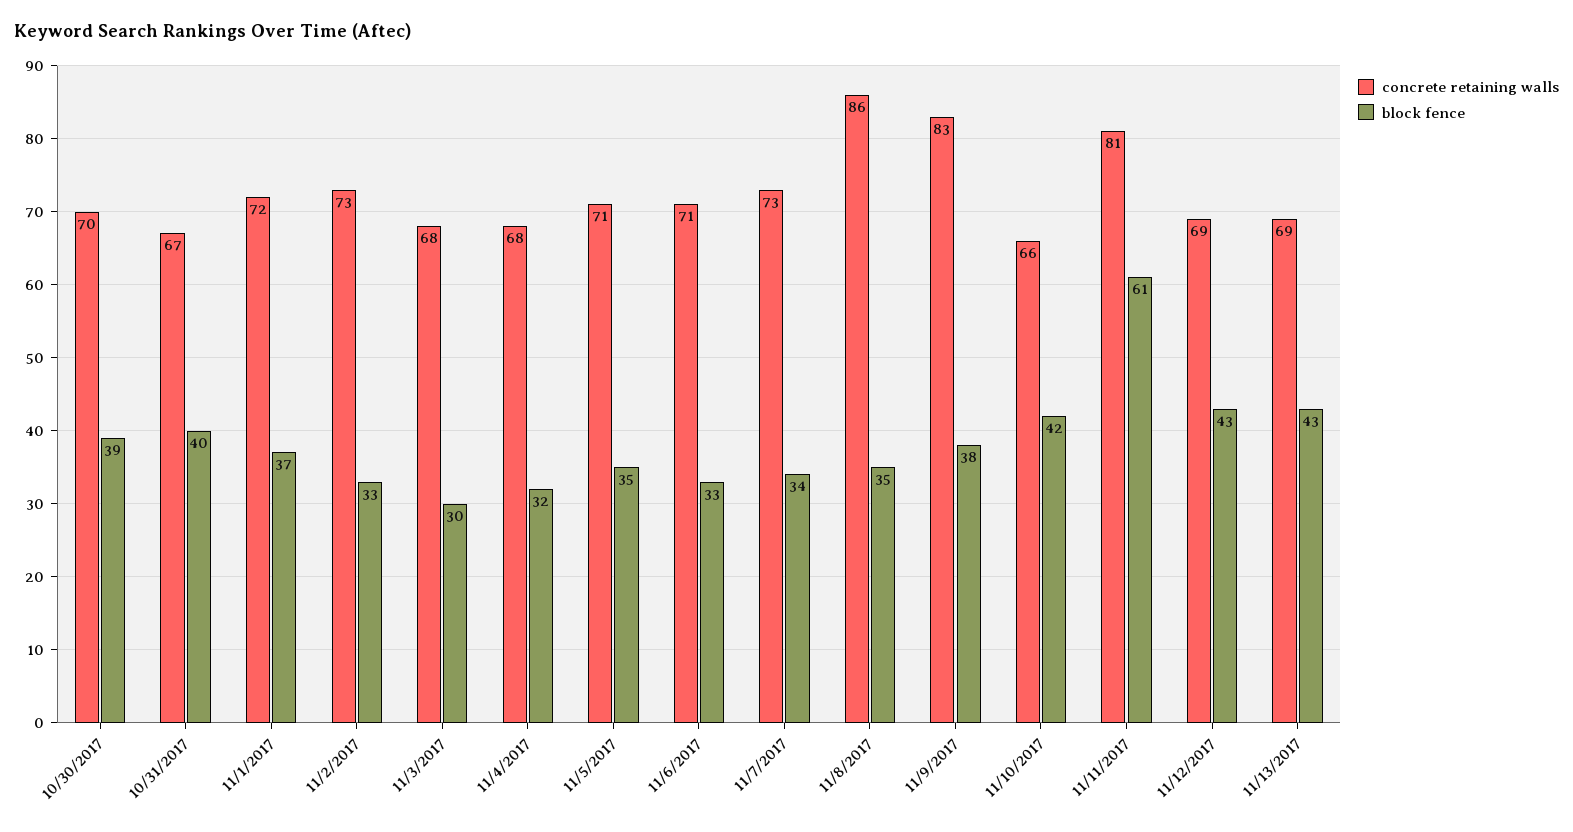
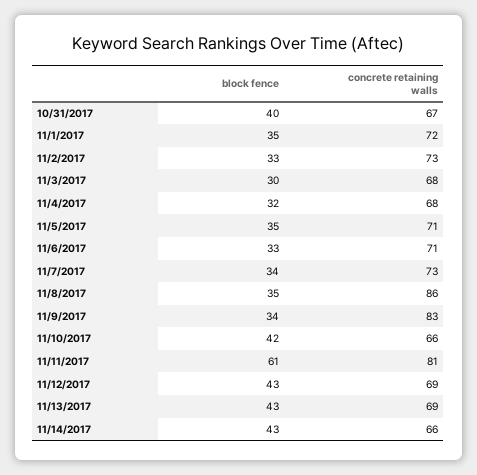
concrete retaining walls, 10/30/2017: 70 -> none
block fence, 10/30/2017: 39 -> none
block fence, 11/1/2017: 37 -> 35
block fence, 11/9/2017: 38 -> 34
block fence, 11/14/2017: none -> 43
concrete retaining walls, 11/14/2017: none -> 66

